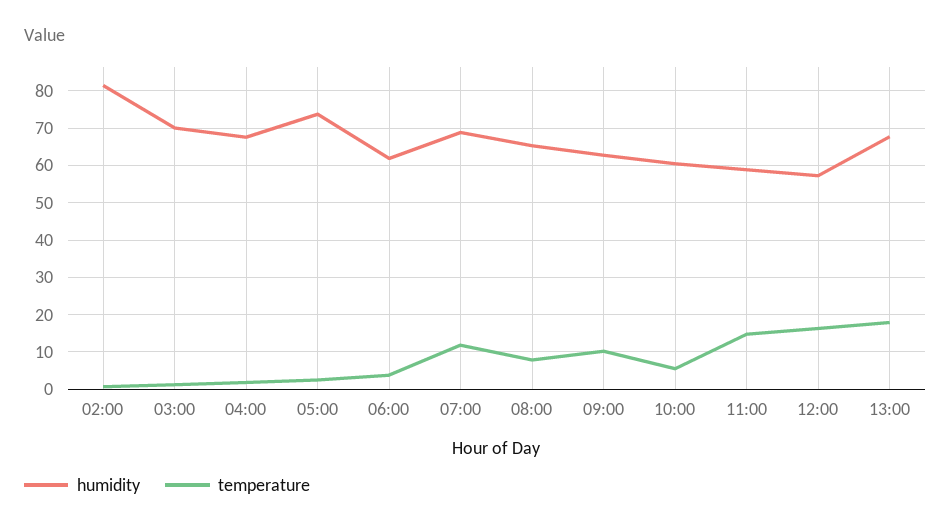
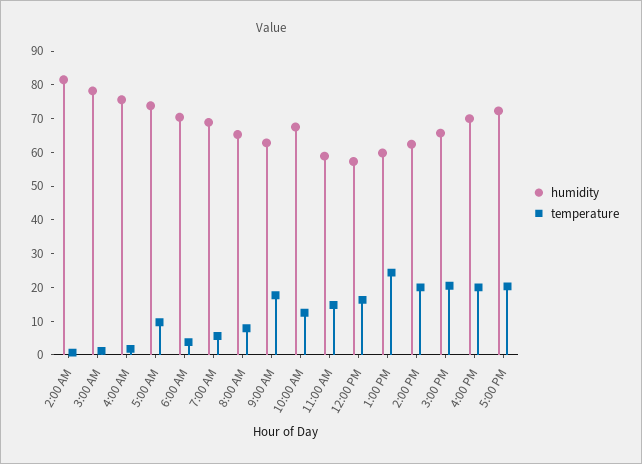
humidity, 03:00: 70 -> 77.5
humidity, 04:00: 68 -> 75
temperature, 05:00: 2 -> 10
humidity, 06:00: 62 -> 70
temperature, 07:00: 12 -> 5
temperature, 09:00: 10 -> 17.5
humidity, 10:00: 60 -> 67.5
temperature, 10:00: 6 -> 12.5
humidity, 13:00: 68 -> 60
temperature, 13:00: 18 -> 25
humidity, 2:00 PM: none -> 62.5
temperature, 2:00 PM: none -> 20
humidity, 3:00 PM: none -> 65
temperature, 3:00 PM: none -> 20
humidity, 4:00 PM: none -> 70
temperature, 4:00 PM: none -> 20
humidity, 5:00 PM: none -> 72.5
temperature, 5:00 PM: none -> 20

